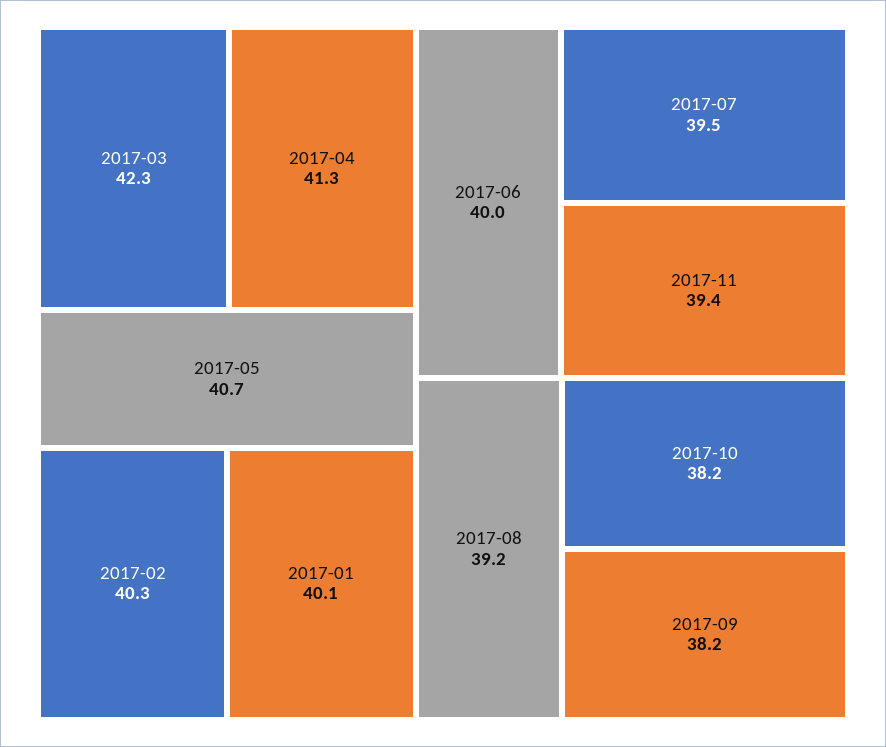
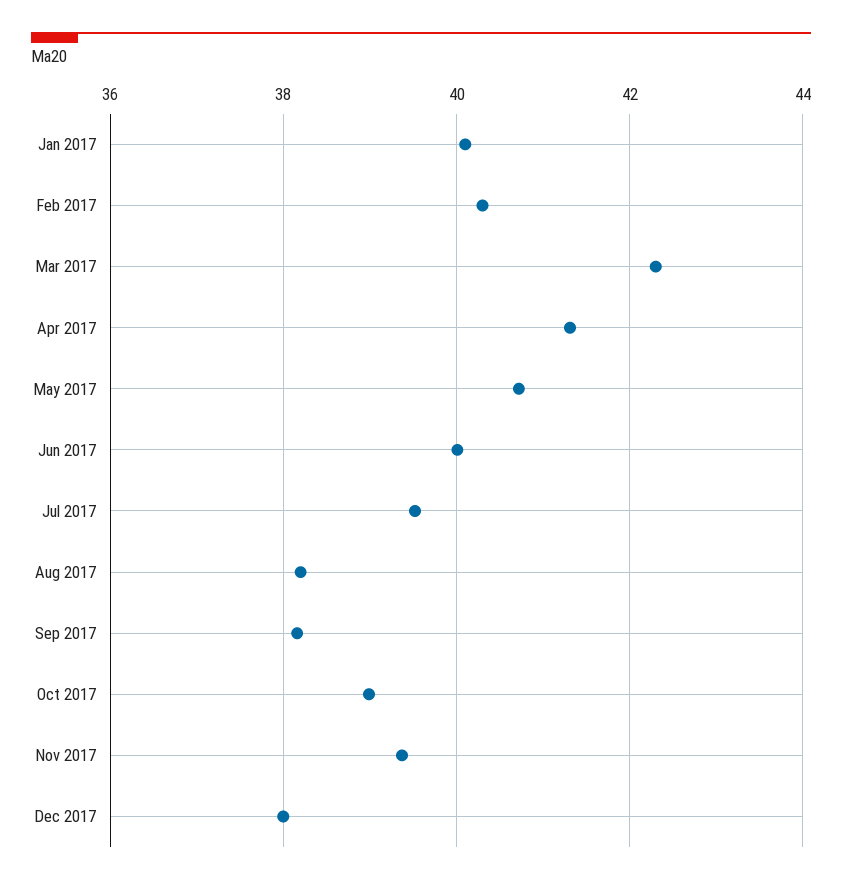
2017-08: 39.2 -> 38.2
2017-10: 38.2 -> 39
Dec 2017: none -> 38

